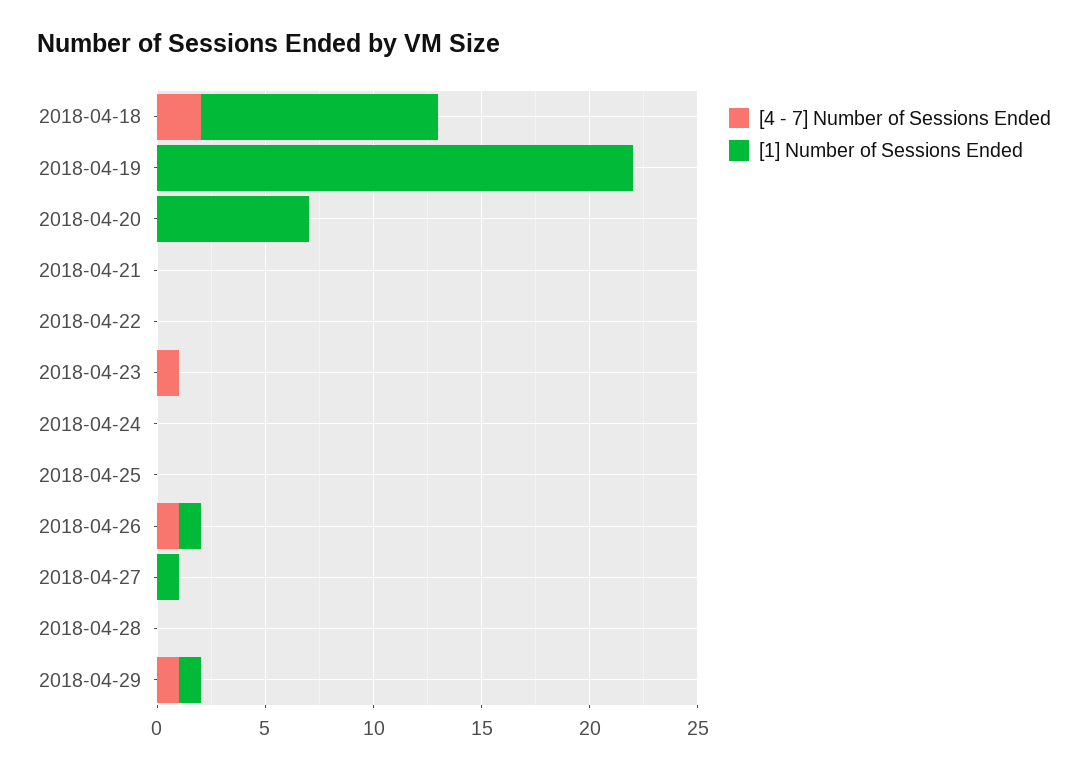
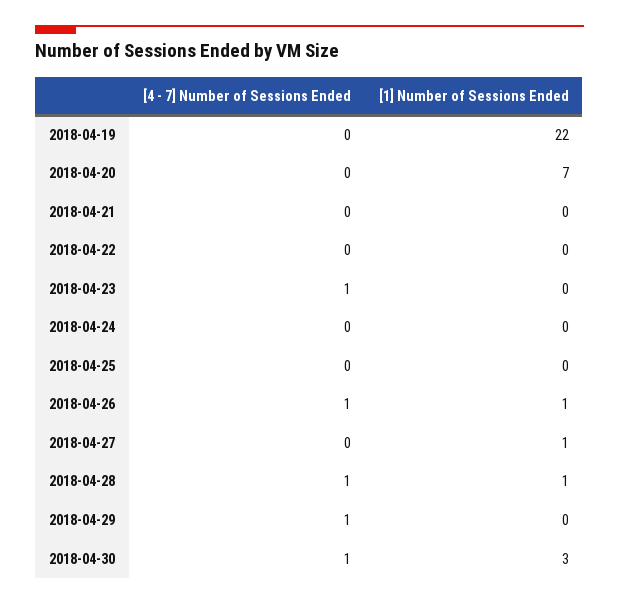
[4 - 7] Number of Sessions Ended, 2018-04-18: 2 -> none
[1] Number of Sessions Ended, 2018-04-18: 11 -> none
[4 - 7] Number of Sessions Ended, 2018-04-28: 0 -> 1
[1] Number of Sessions Ended, 2018-04-28: 0 -> 1
[1] Number of Sessions Ended, 2018-04-29: 1 -> 0
[4 - 7] Number of Sessions Ended, 2018-04-30: none -> 1
[1] Number of Sessions Ended, 2018-04-30: none -> 3

